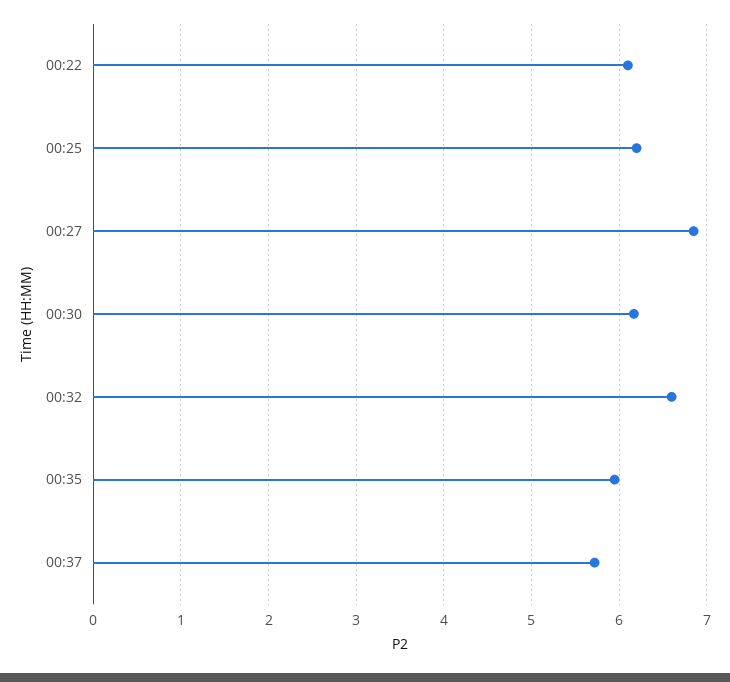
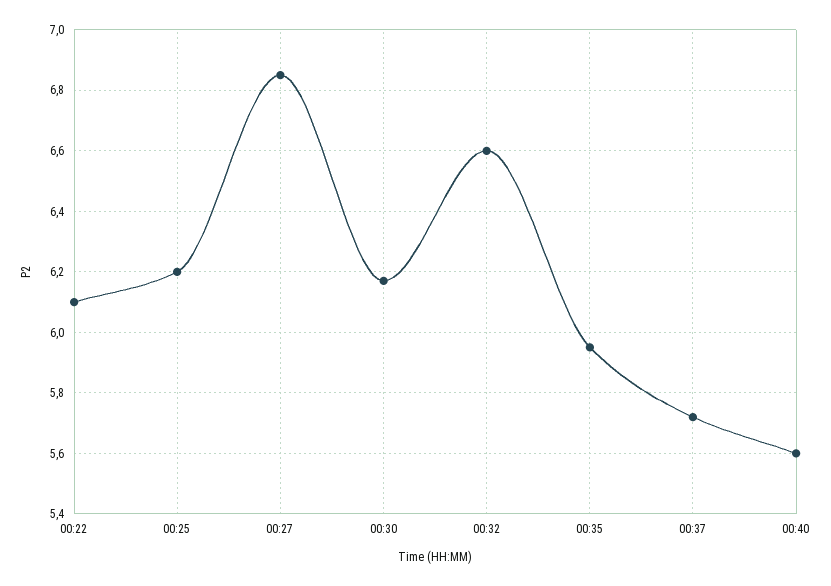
00:40: none -> 5.6

